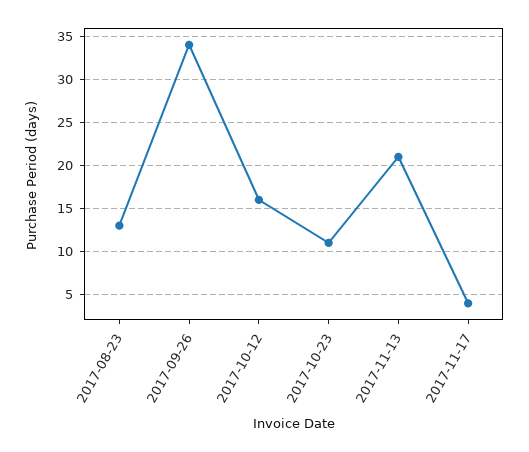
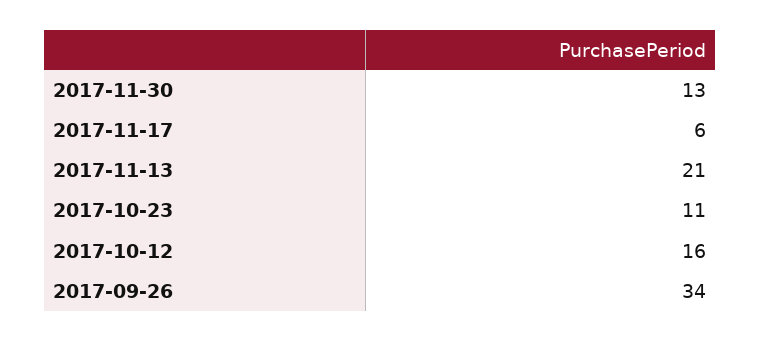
2017-08-23: 13 -> none
2017-11-17: 4 -> 6
2017-11-30: none -> 13

